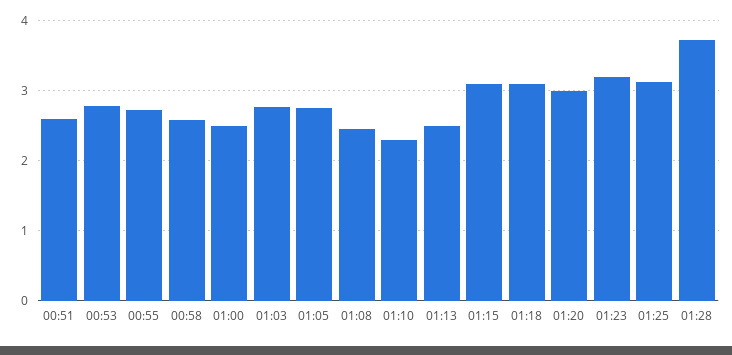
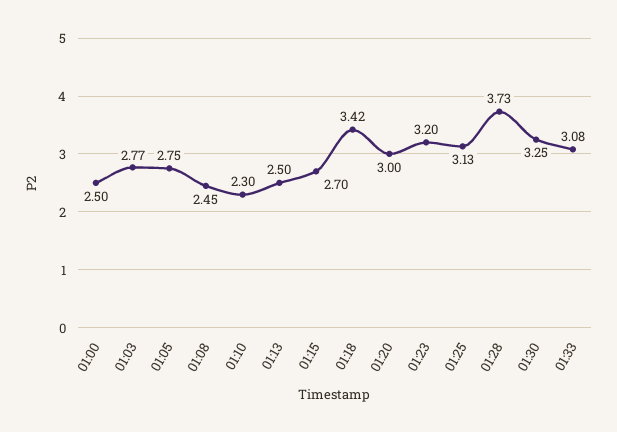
00:51: 2.6 -> none
00:53: 2.8 -> none
00:55: 2.7 -> none
00:58: 2.6 -> none
01:15: 3.1 -> 2.7
01:18: 3.1 -> 3.42
01:30: none -> 3.25
01:33: none -> 3.08

